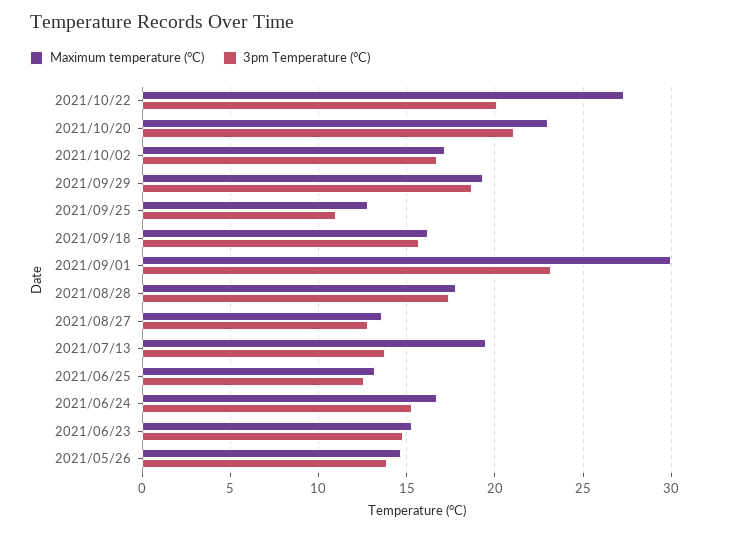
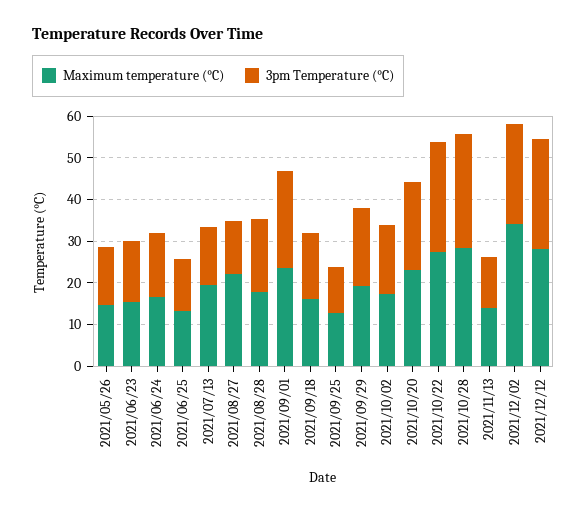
3pm Temperature (°C), 2021/10/22: 20 -> 26
Maximum temperature (°C), 2021/09/01: 30 -> 24
Maximum temperature (°C), 2021/08/27: 13.5 -> 22
Maximum temperature (°C), 2021/10/28: none -> 28
3pm Temperature (°C), 2021/10/28: none -> 28
Maximum temperature (°C), 2021/11/13: none -> 14
3pm Temperature (°C), 2021/11/13: none -> 12
Maximum temperature (°C), 2021/12/02: none -> 34
3pm Temperature (°C), 2021/12/02: none -> 24
Maximum temperature (°C), 2021/12/12: none -> 28
3pm Temperature (°C), 2021/12/12: none -> 26

